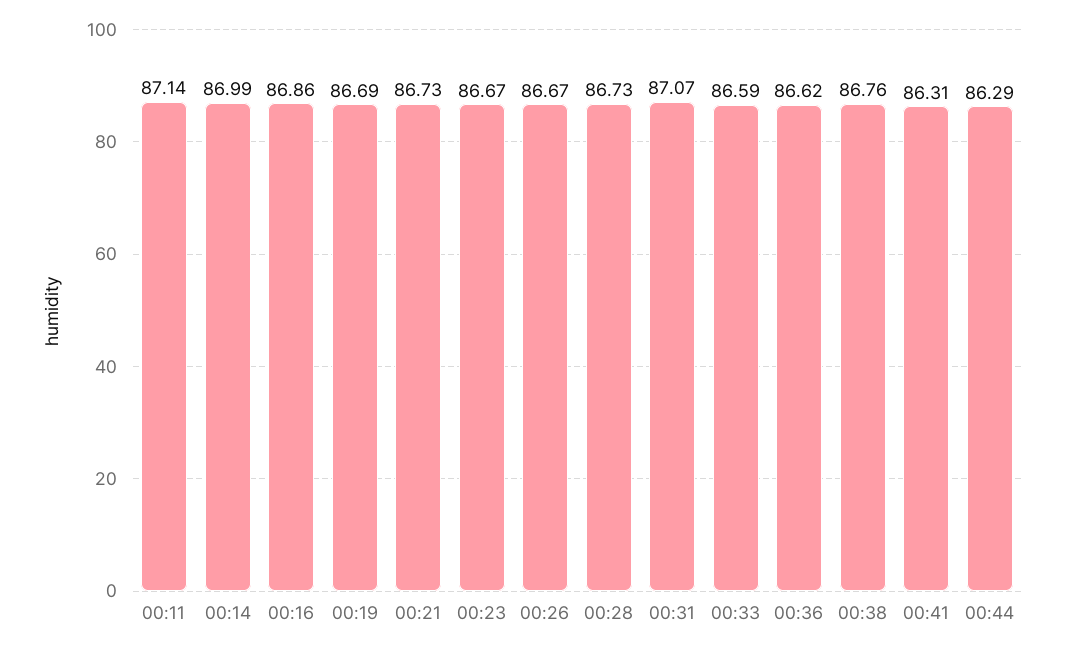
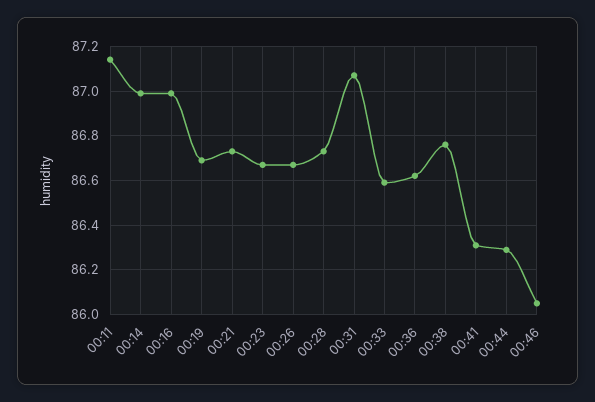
00:16: 86.86 -> 87
00:46: none -> 86.05

